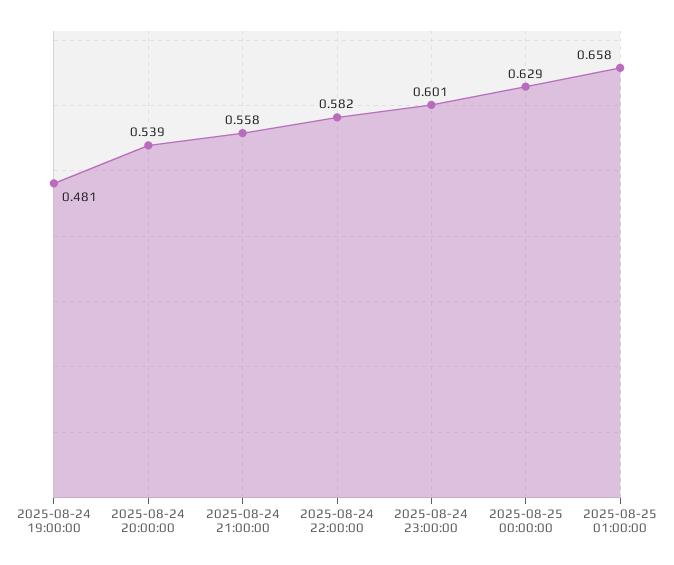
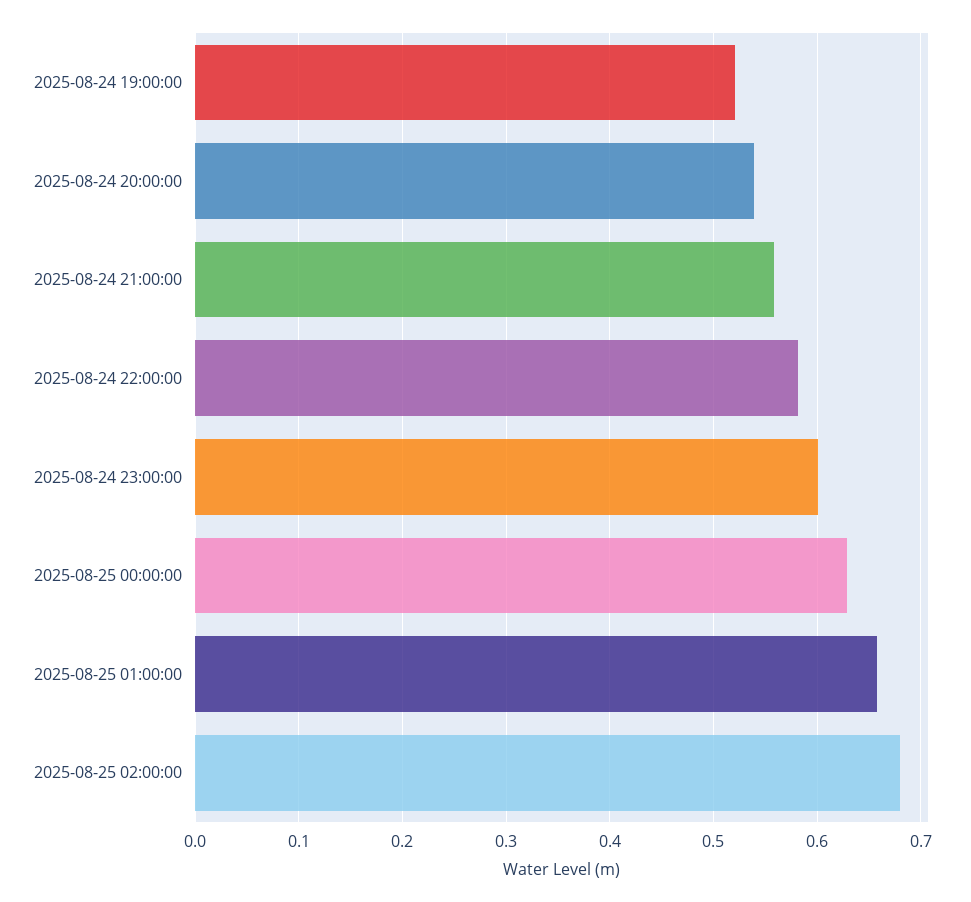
2025-08-24 19:00:00: 0.481 -> 0.52
2025-08-25 02:00:00: none -> 0.68

